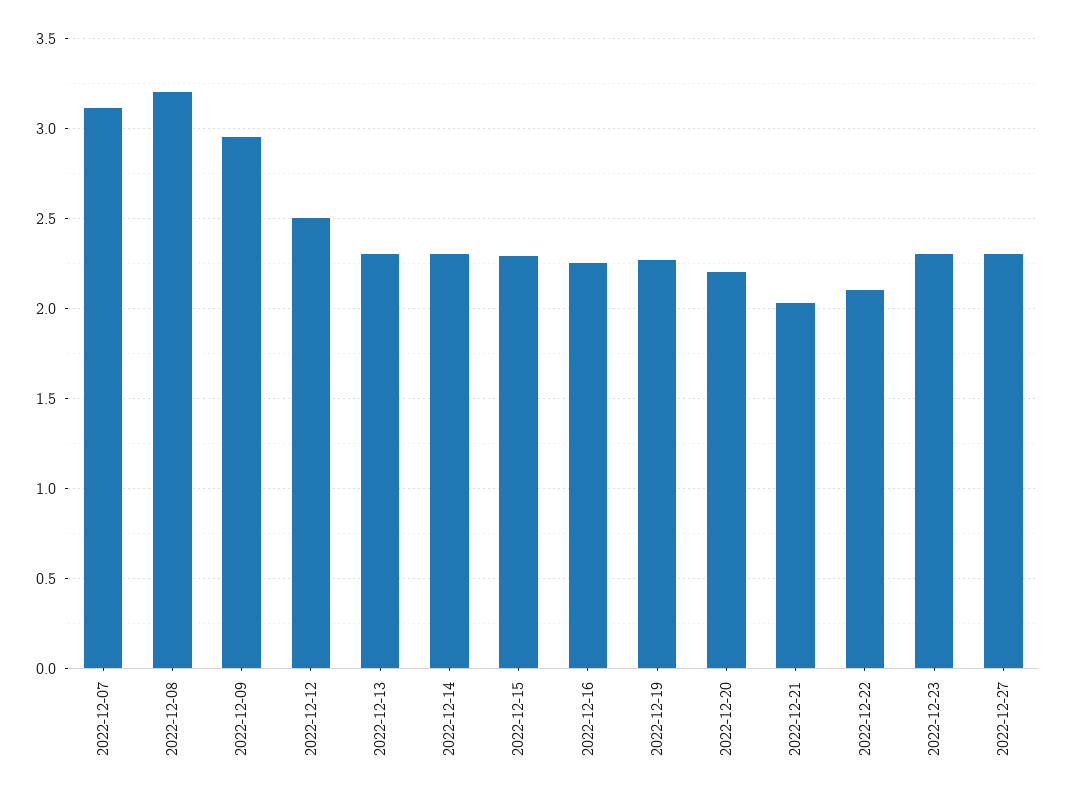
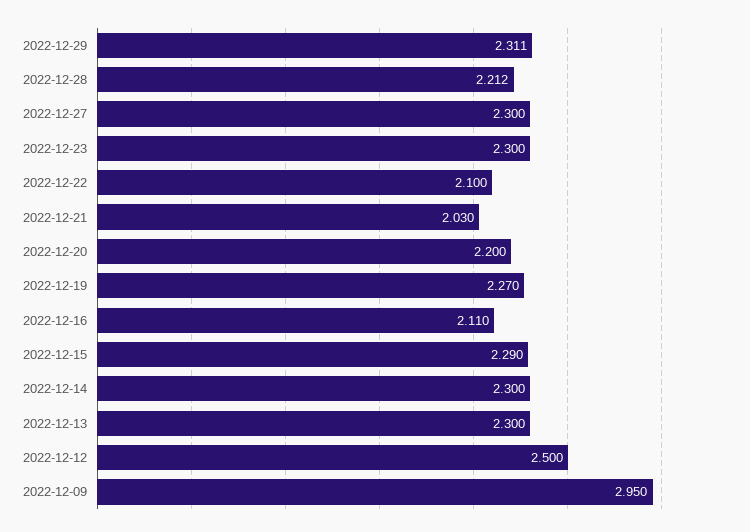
2022-12-07: 3.1 -> none
2022-12-08: 3.2 -> none
2022-12-16: 2.25 -> 2.11
2022-12-29: none -> 2.311
2022-12-28: none -> 2.212

